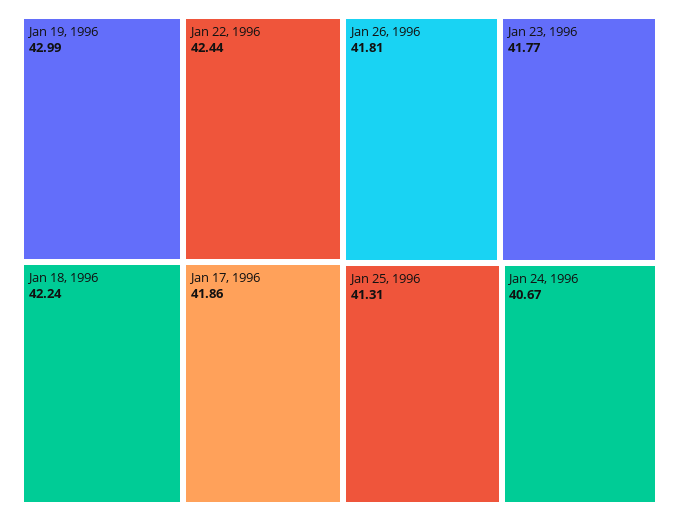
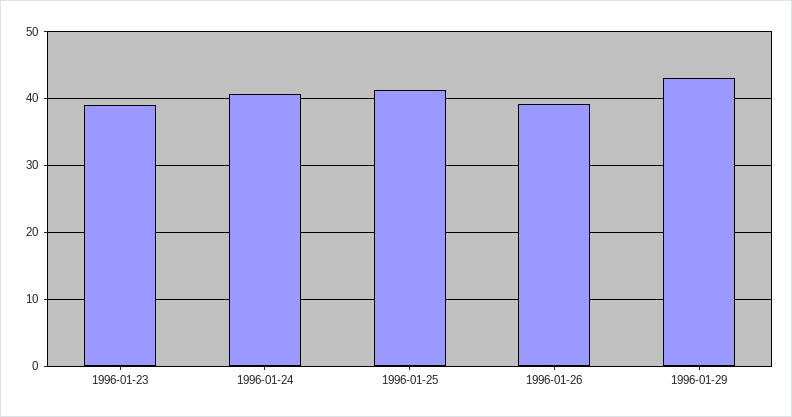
Jan 19, 1996: 42.99 -> none
Jan 22, 1996: 42.44 -> none
Jan 18, 1996: 42.24 -> none
Jan 17, 1996: 41.86 -> none
Jan 26, 1996: 41.81 -> 39
Jan 23, 1996: 41.77 -> 39
1996-01-29: none -> 43

